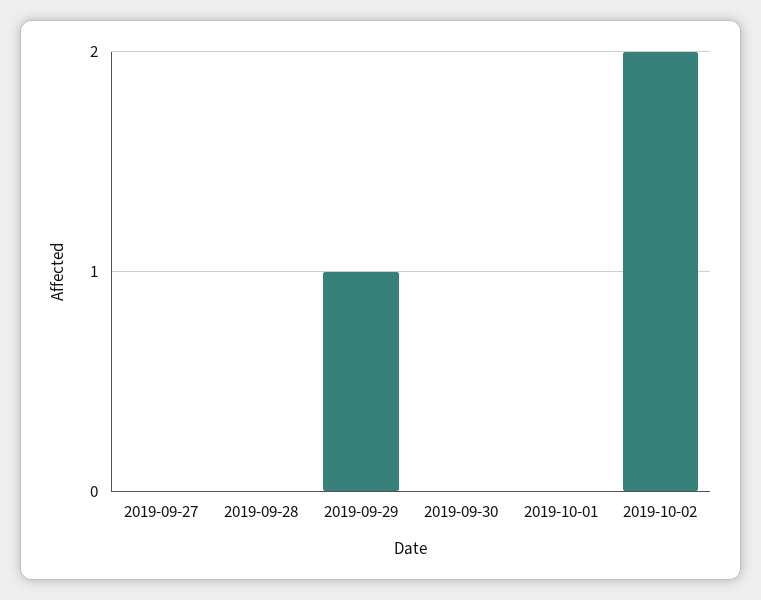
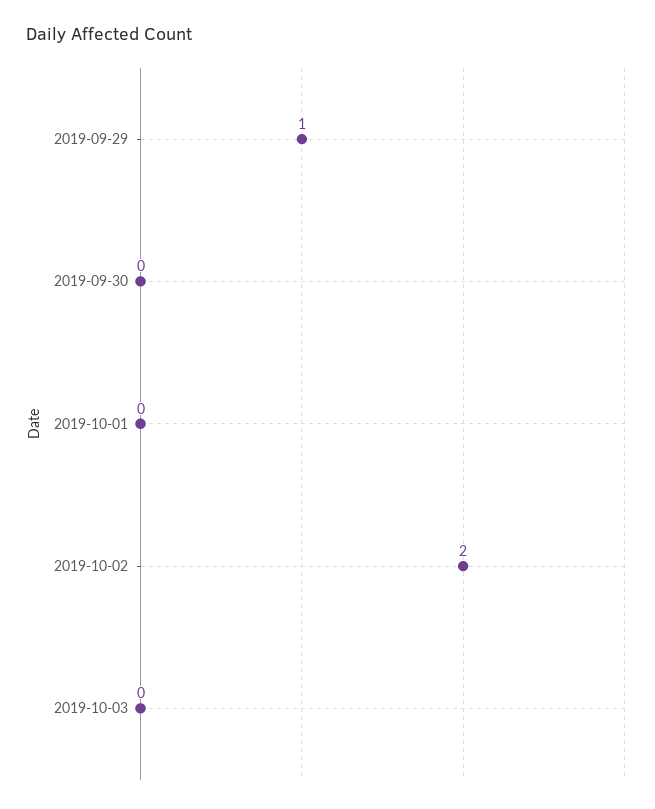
2019-09-27: 0 -> none
2019-09-28: 0 -> none
2019-10-03: none -> 0

